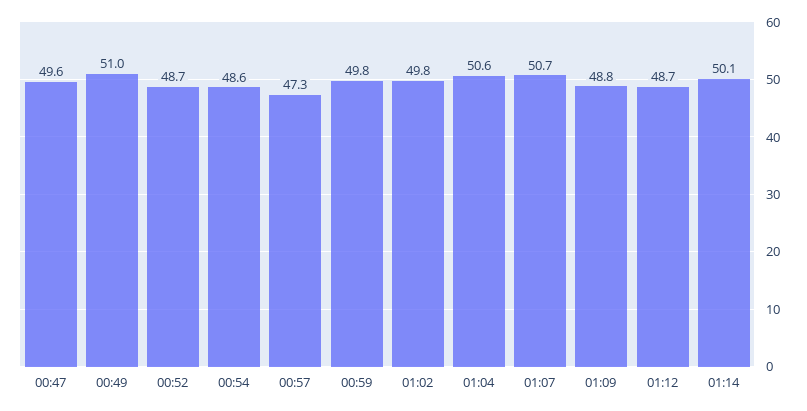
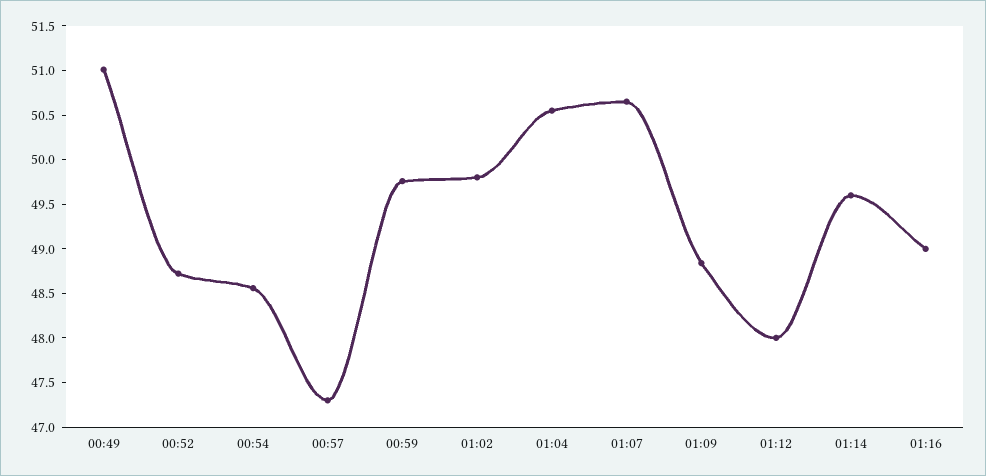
00:47: 49.6 -> none
01:12: 48.7 -> 48
01:14: 50.1 -> 49.6
01:16: none -> 49

